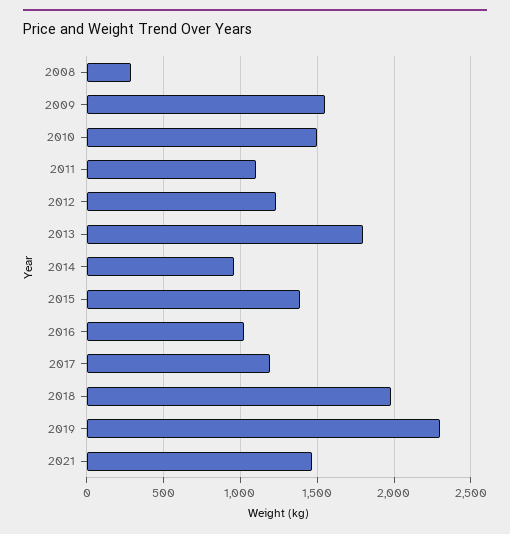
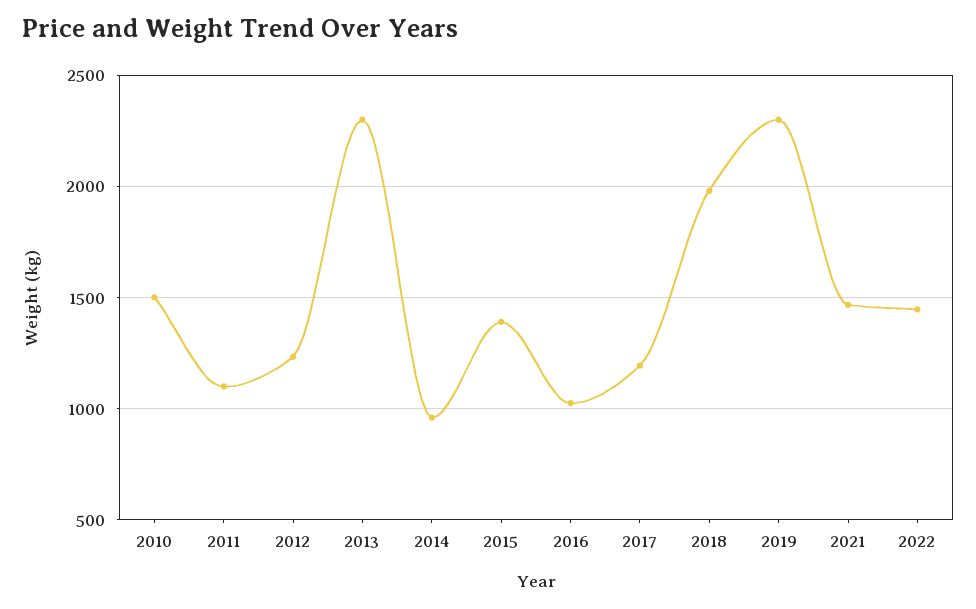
2008: 300 -> none
2009: 1550 -> none
2013: 1800 -> 2300
2022: none -> 1450

